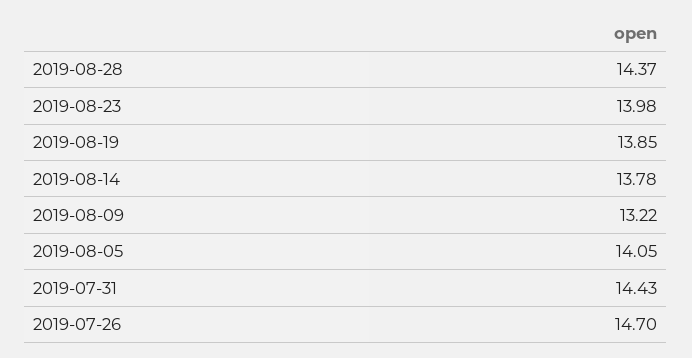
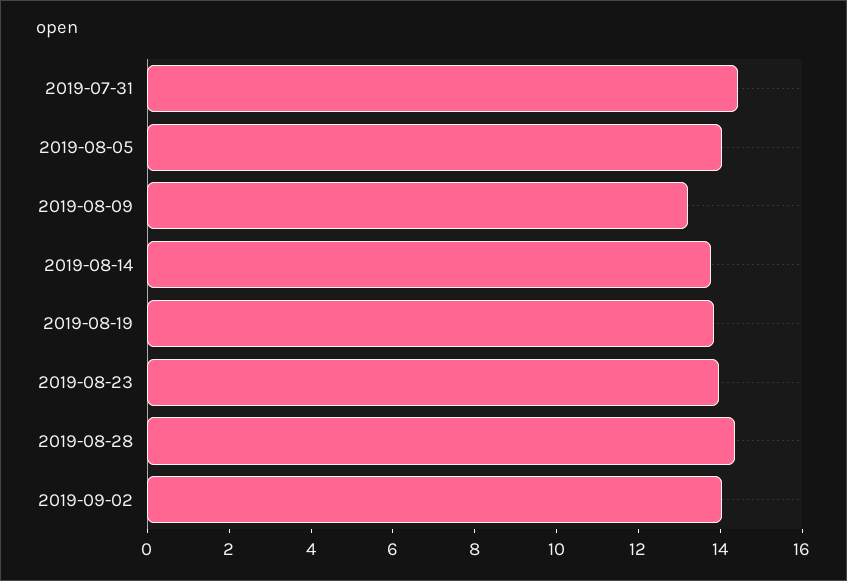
2019-07-26: 14.7 -> none
2019-09-02: none -> 14

